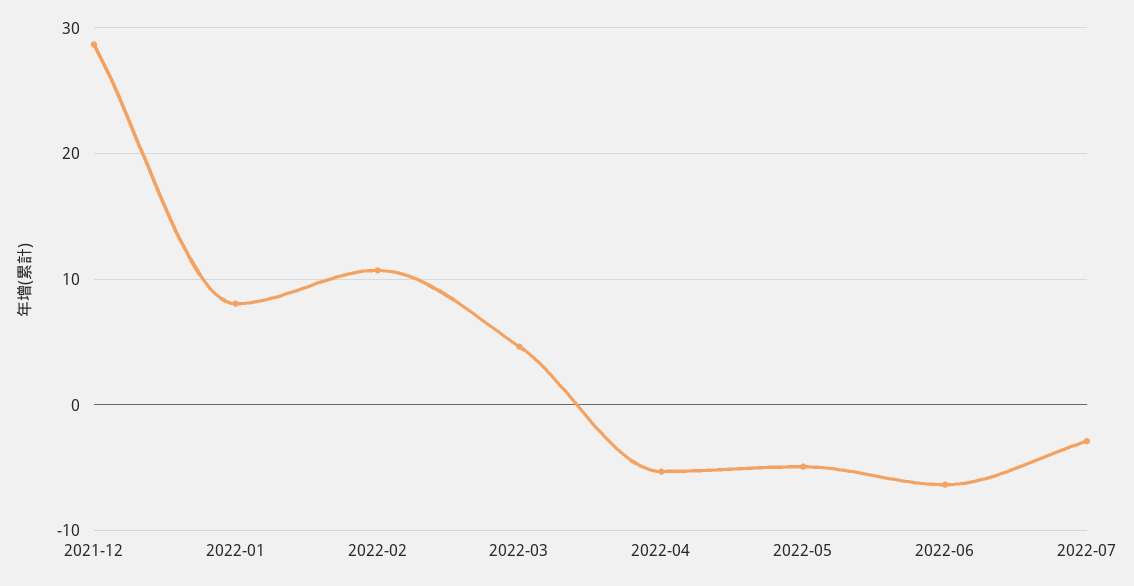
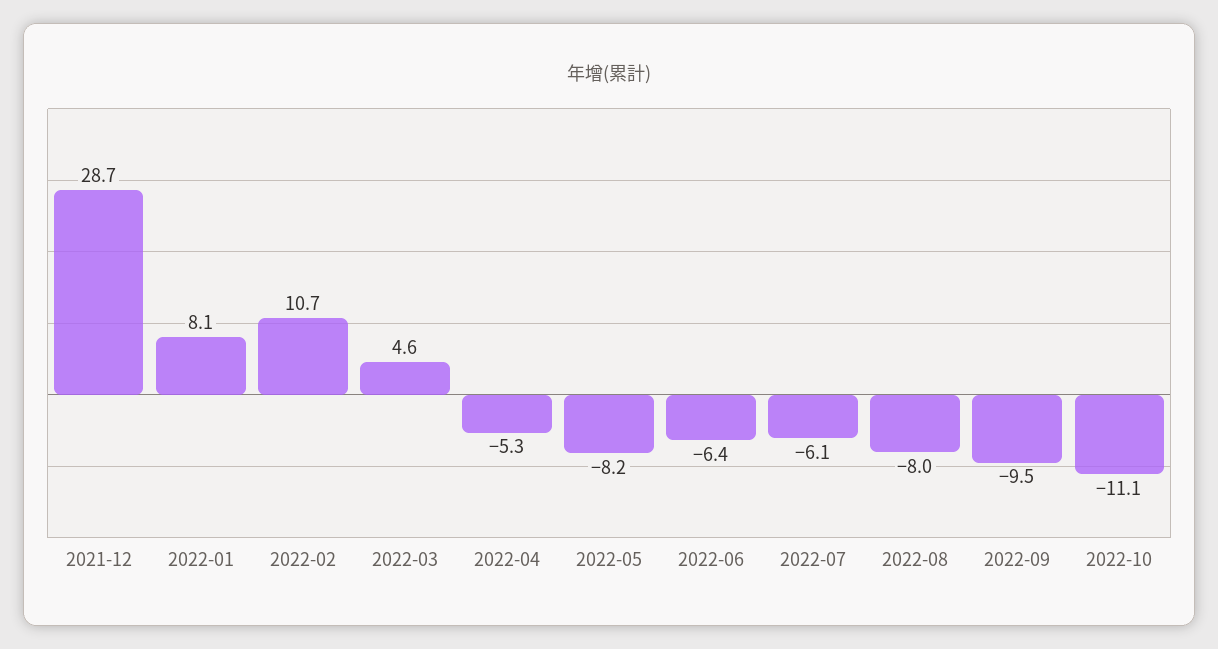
2022-05: -5 -> -8.2
2022-07: -3 -> -6.1
2022-08: none -> -8
2022-09: none -> -9.5
2022-10: none -> -11.1

